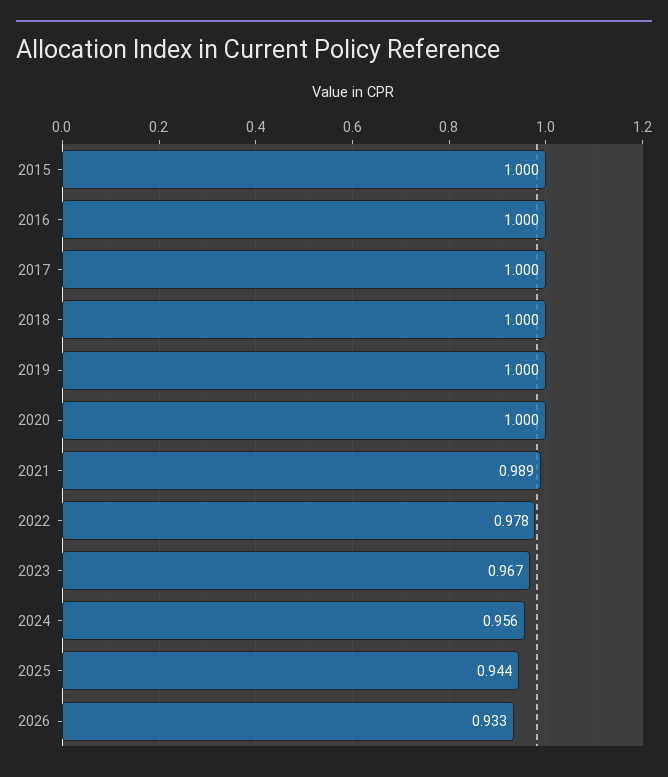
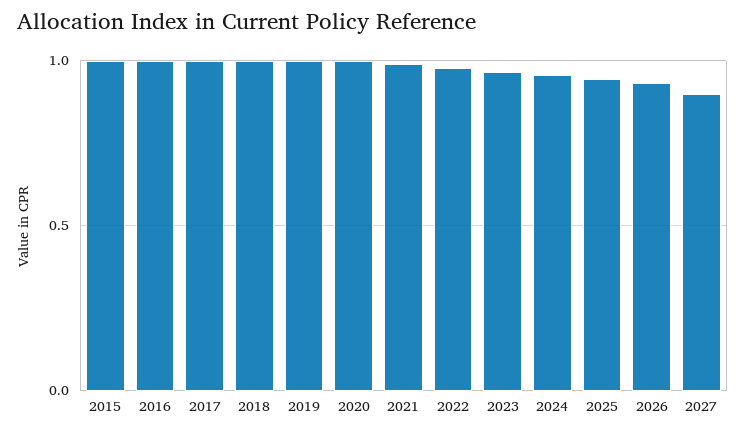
2027: none -> 0.9

